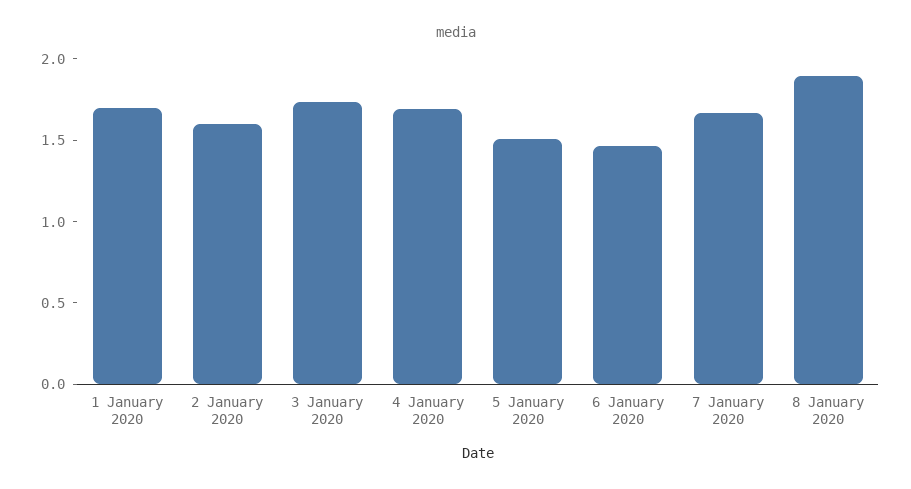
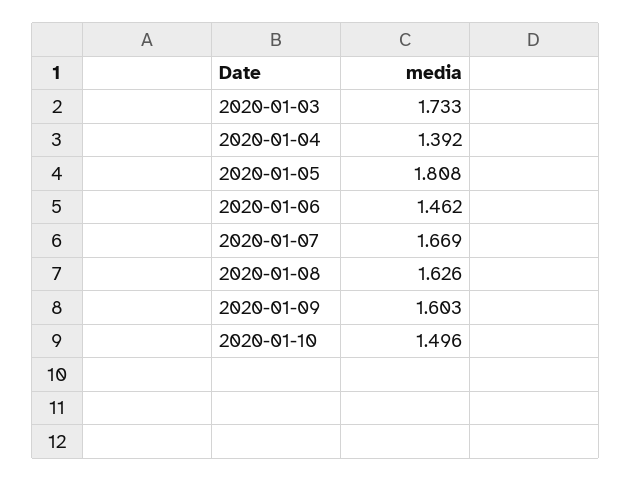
1 January 2020: 1.7 -> none
2 January 2020: 1.6 -> none
4 January 2020: 1.7 -> 1.392
5 January 2020: 1.5 -> 1.808
8 January 2020: 1.9 -> 1.626
2020-01-09: none -> 1.603
2020-01-10: none -> 1.496

